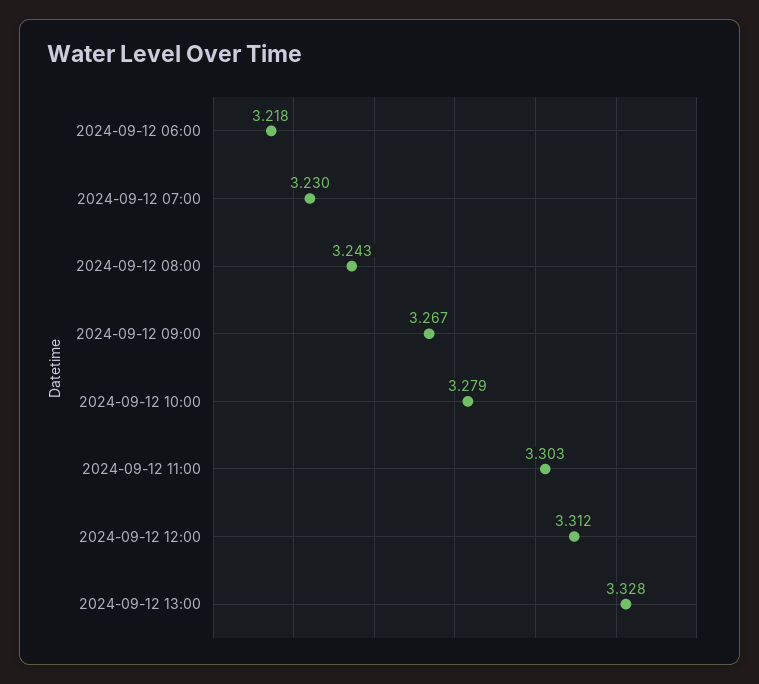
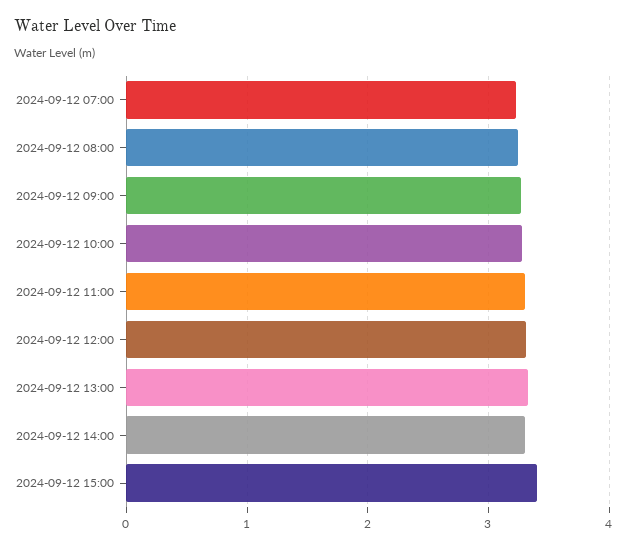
2024-09-12 06:00: 3.218 -> none
2024-09-12 14:00: none -> 3.3
2024-09-12 15:00: none -> 3.4

